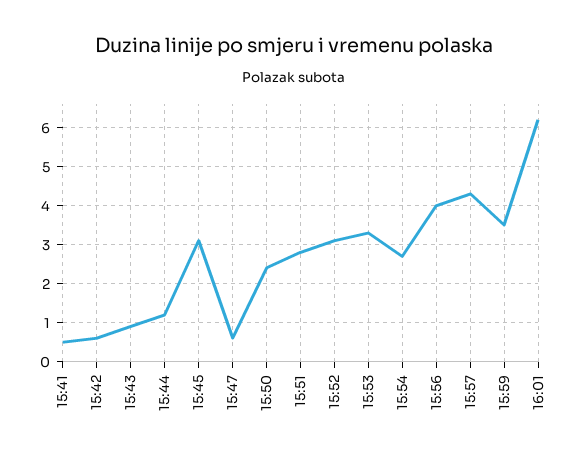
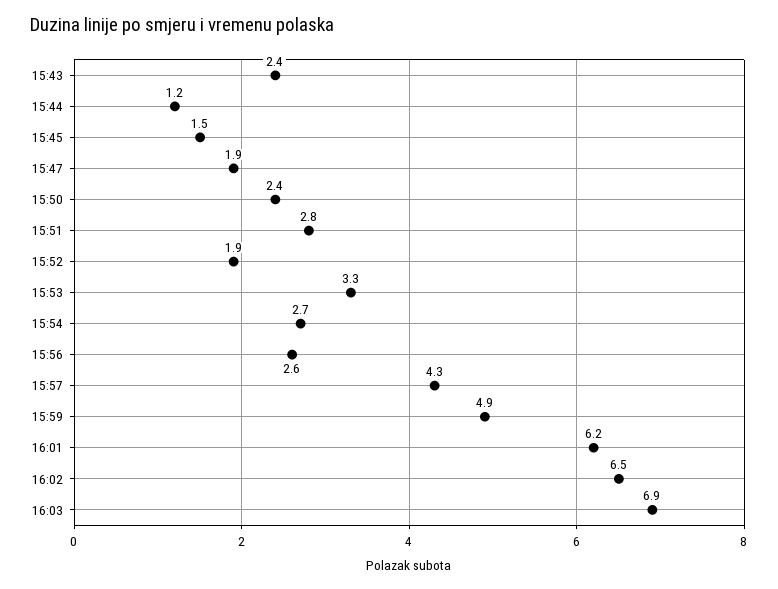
15:41: 0.5 -> none
15:42: 0.5 -> none
15:43: 1 -> 2.4
15:45: 3 -> 1.5
15:47: 0.5 -> 1.9
15:52: 3 -> 1.9
15:56: 4 -> 2.6
15:59: 3.5 -> 4.9
16:02: none -> 6.5
16:03: none -> 6.9

